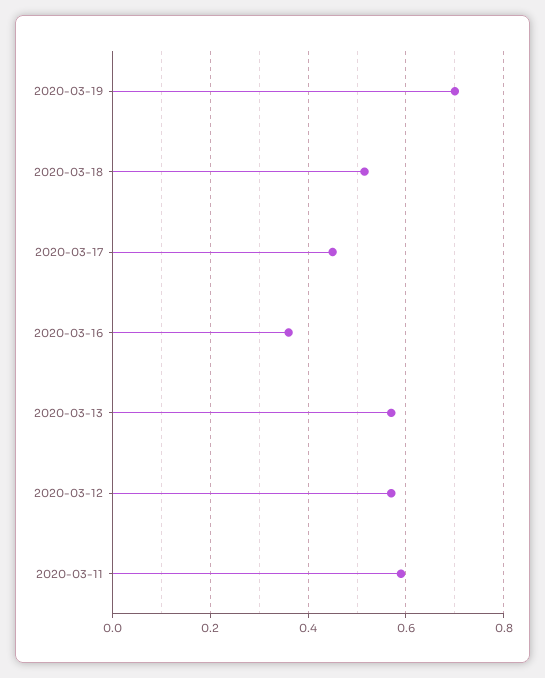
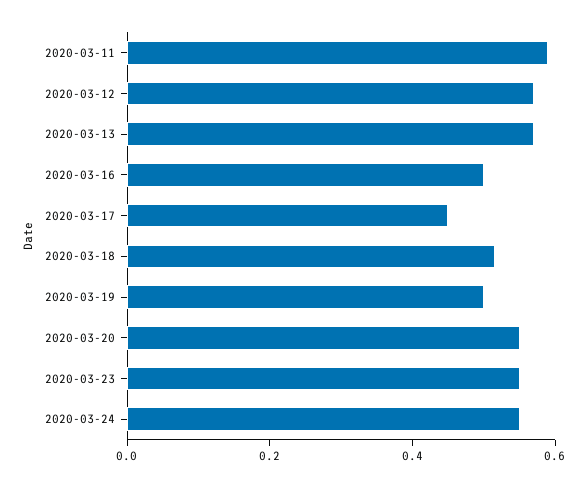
2020-03-19: 0.7 -> 0.5
2020-03-16: 0.36 -> 0.5
2020-03-20: none -> 0.55
2020-03-23: none -> 0.55
2020-03-24: none -> 0.55

